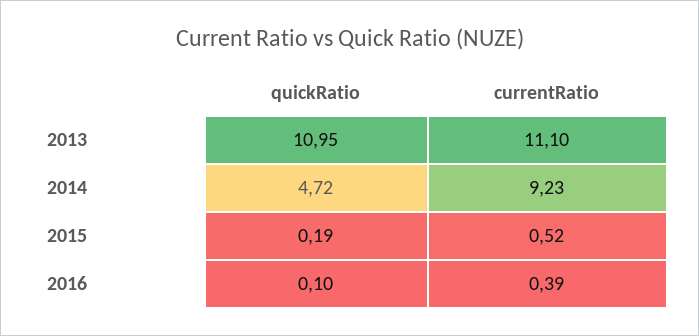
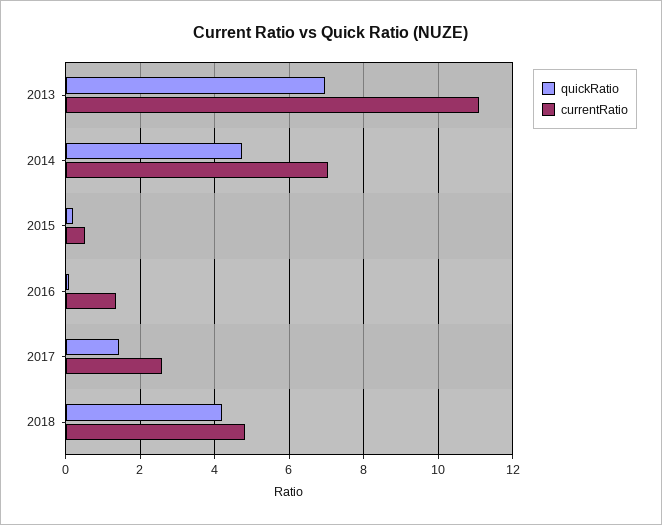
quickRatio, 2013: 10.95 -> 7
currentRatio, 2014: 9.23 -> 7
currentRatio, 2016: 0.39 -> 1.4
quickRatio, 2017: none -> 1.4
currentRatio, 2017: none -> 2.6
quickRatio, 2018: none -> 4.2
currentRatio, 2018: none -> 4.8

